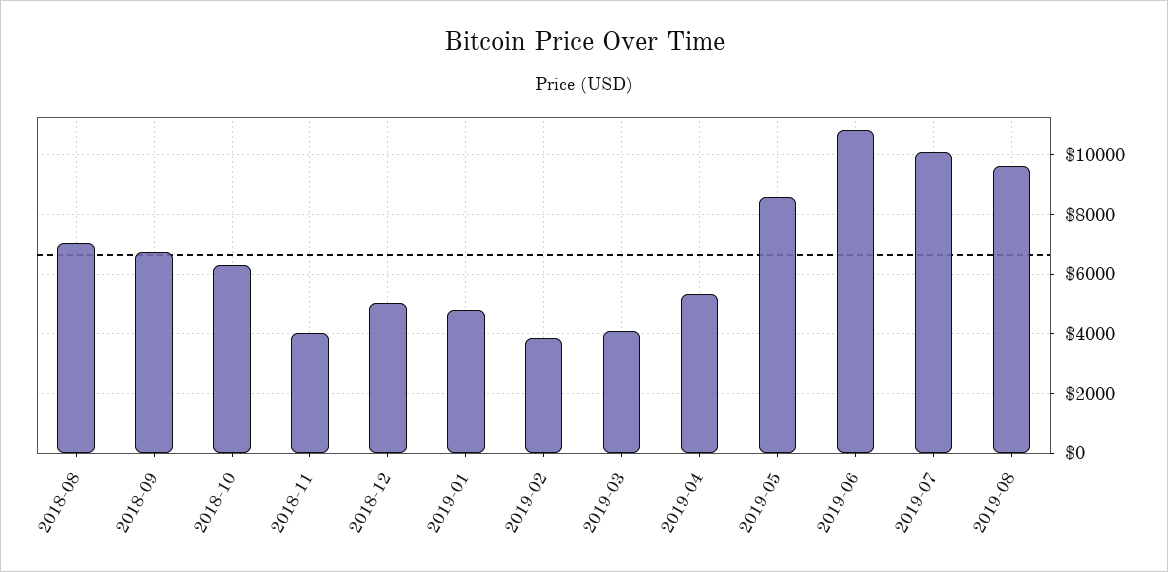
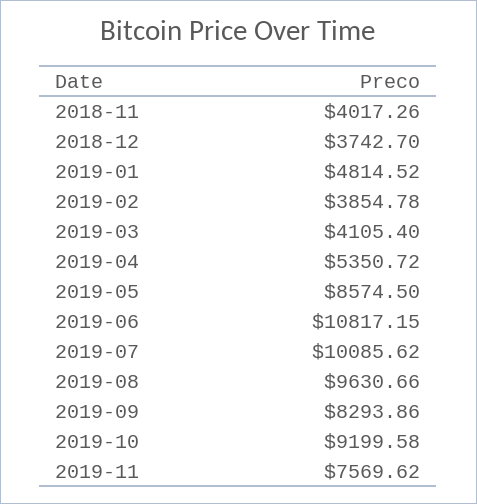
2018-08: 7000 -> none
2018-09: 6750 -> none
2018-10: 6250 -> none
2018-12: 5000 -> 3742.7
2019-09: none -> 8293.86
2019-10: none -> 9199.58
2019-11: none -> 7569.62

